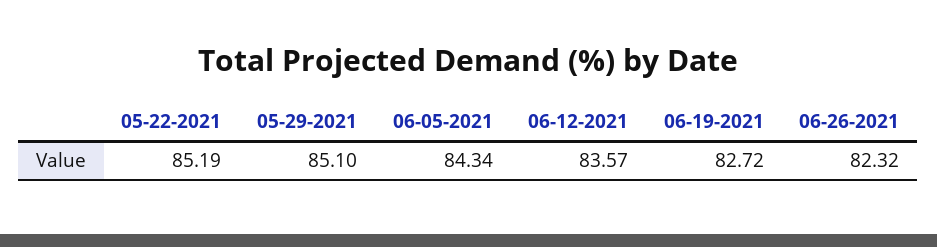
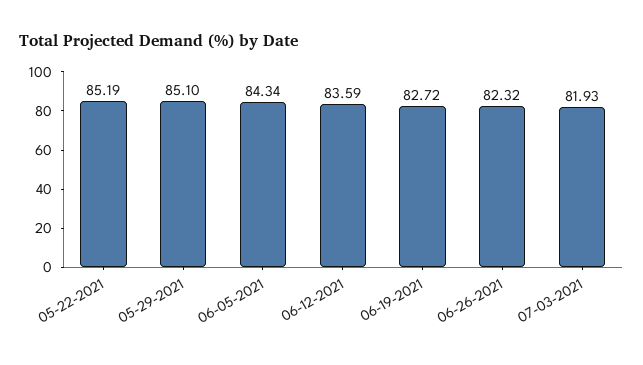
06-12-2021: 83.57 -> 83.59
07-03-2021: none -> 81.93

